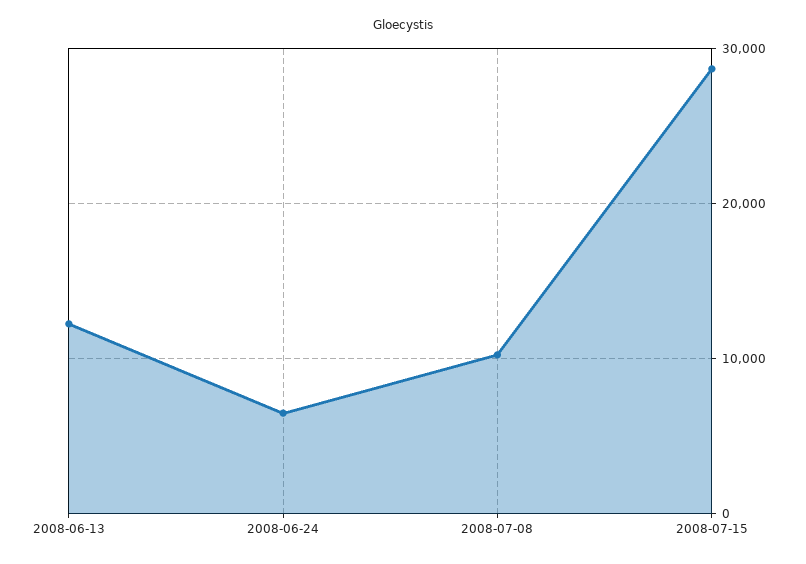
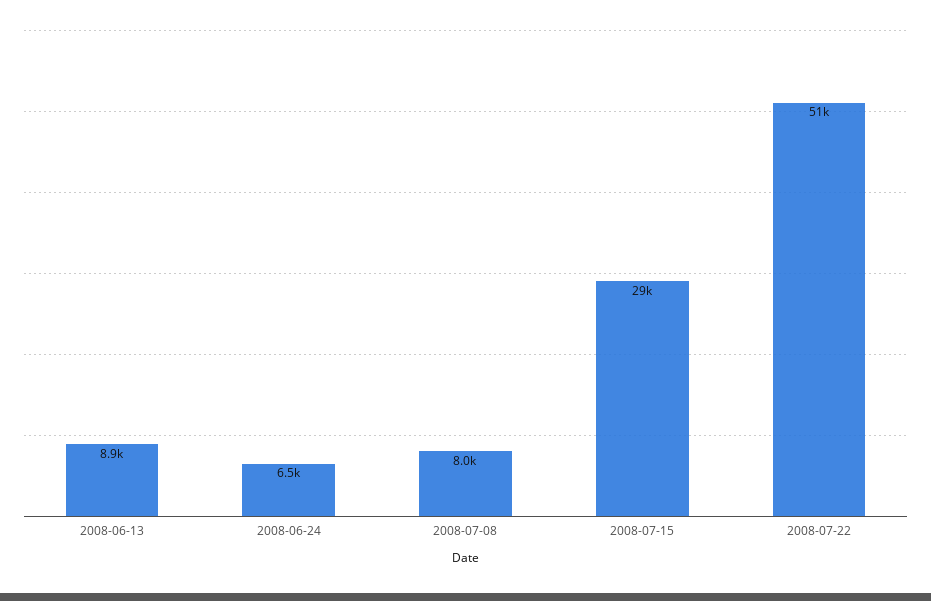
2008-06-13: 12000 -> 8900
2008-07-08: 10000 -> 8000
2008-07-22: none -> 51000

